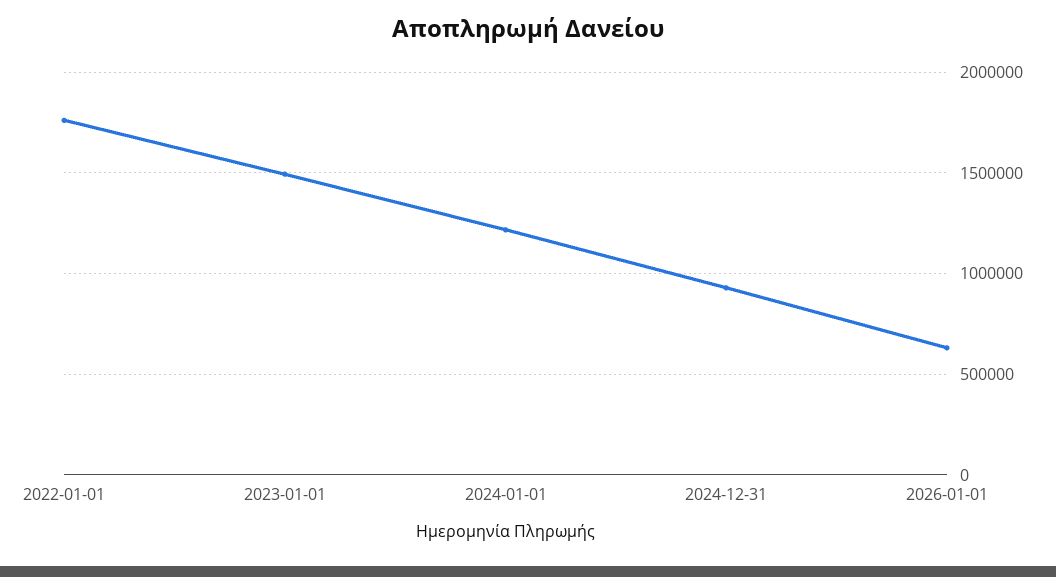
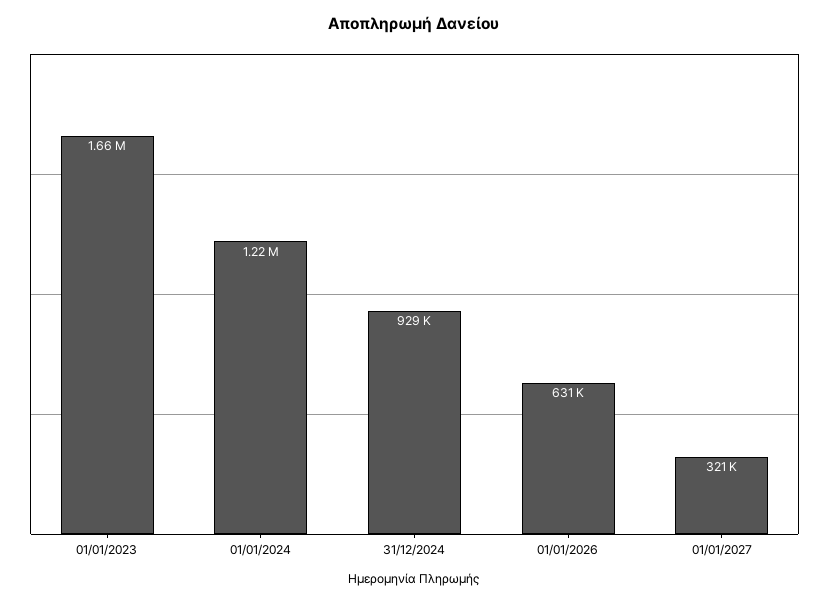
2022-01-01: 1750000 -> none
2023-01-01: 1500000 -> 1660000
01/01/2027: none -> 321000

